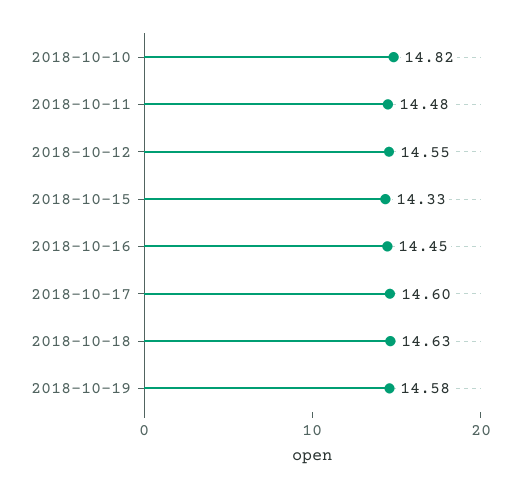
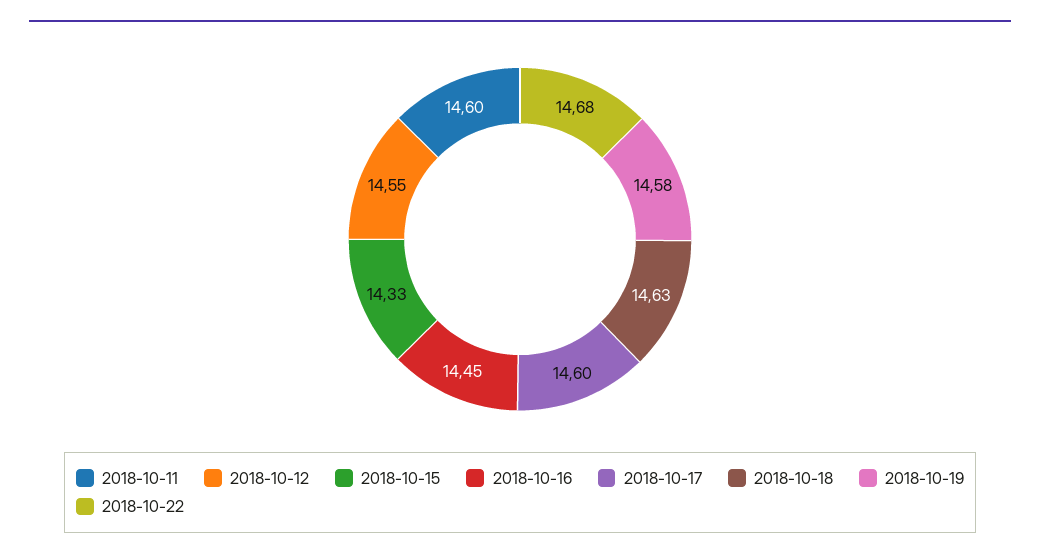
2018-10-10: 14.82 -> none
2018-10-11: 14.48 -> 14.6
2018-10-22: none -> 14.68

